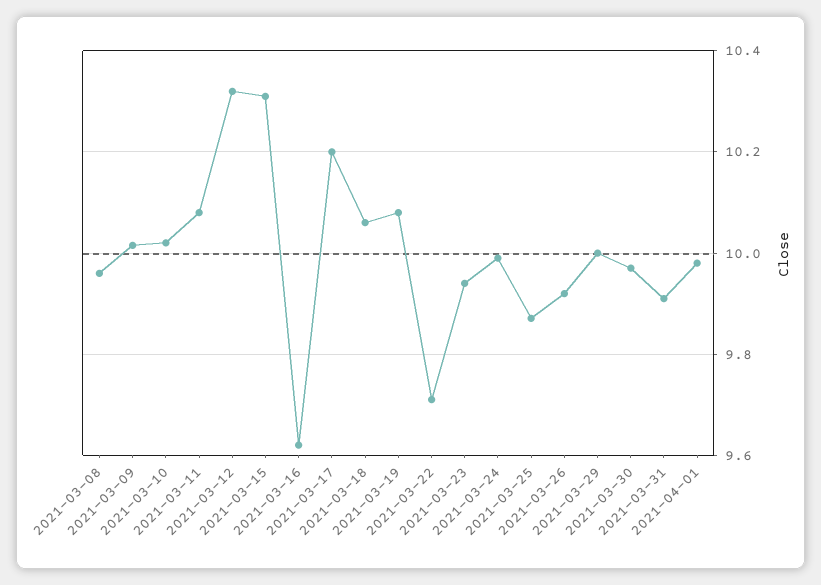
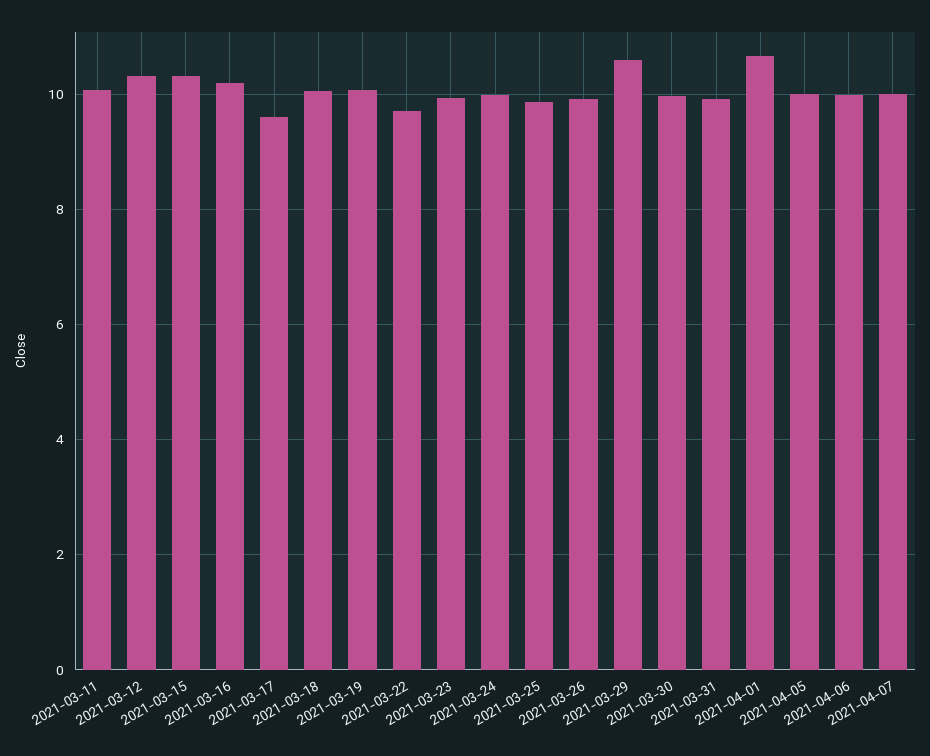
2021-03-08: 9.96 -> none
2021-03-09: 10.02 -> none
2021-03-10: 10.02 -> none
2021-03-16: 9.62 -> 10.2
2021-03-17: 10.2 -> 9.6
2021-03-29: 10 -> 10.6
2021-04-01: 9.98 -> 10.6
2021-04-05: none -> 10
2021-04-06: none -> 10
2021-04-07: none -> 10

